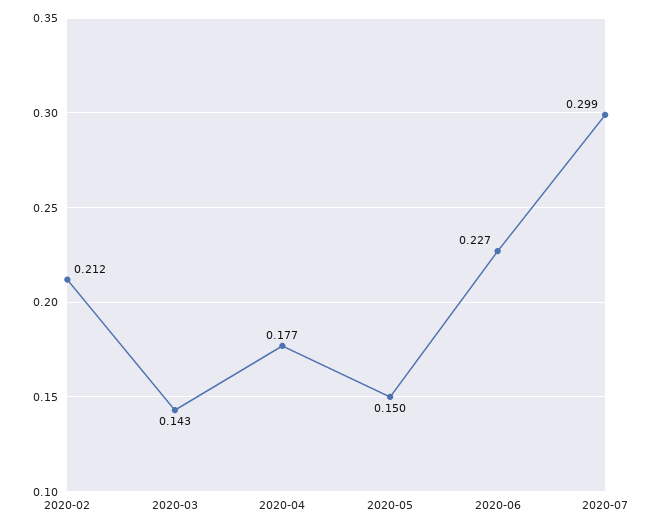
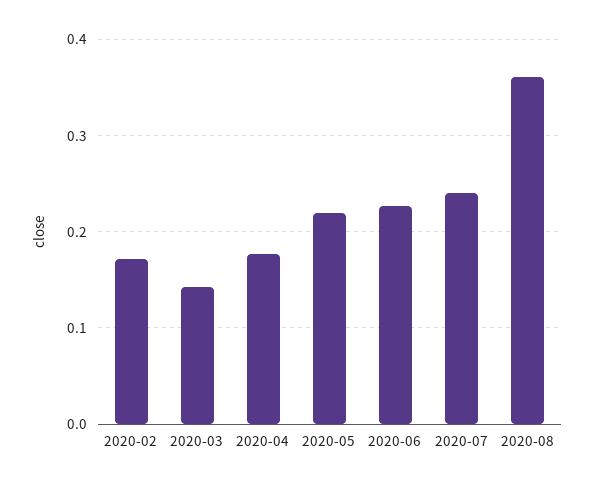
2020-02: 0.212 -> 0.17
2020-05: 0.15 -> 0.22
2020-07: 0.299 -> 0.24
2020-08: none -> 0.36

